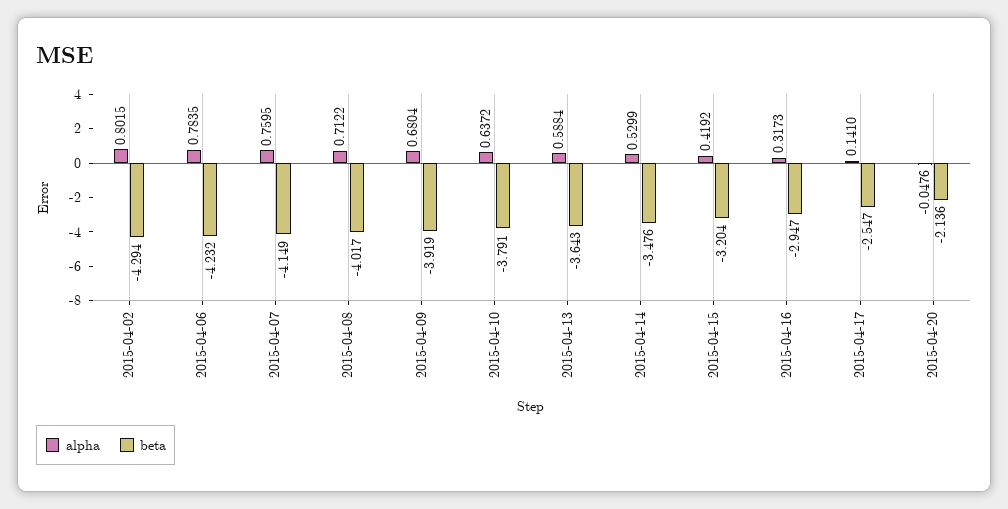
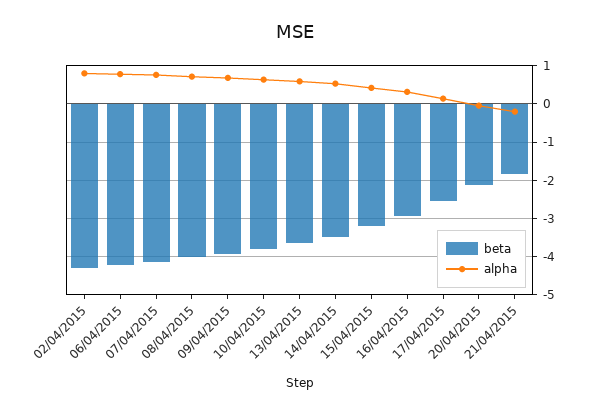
beta, 21/04/2015: none -> -1.8
alpha, 21/04/2015: none -> -0.2

